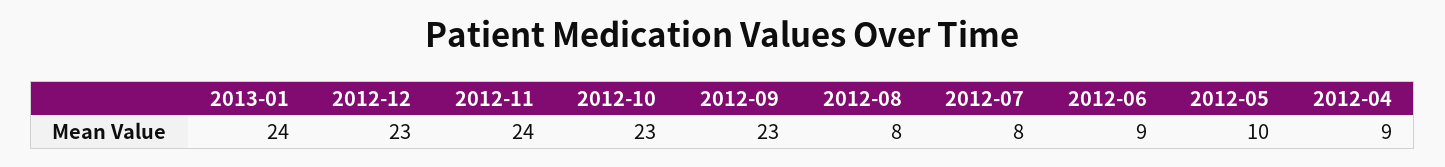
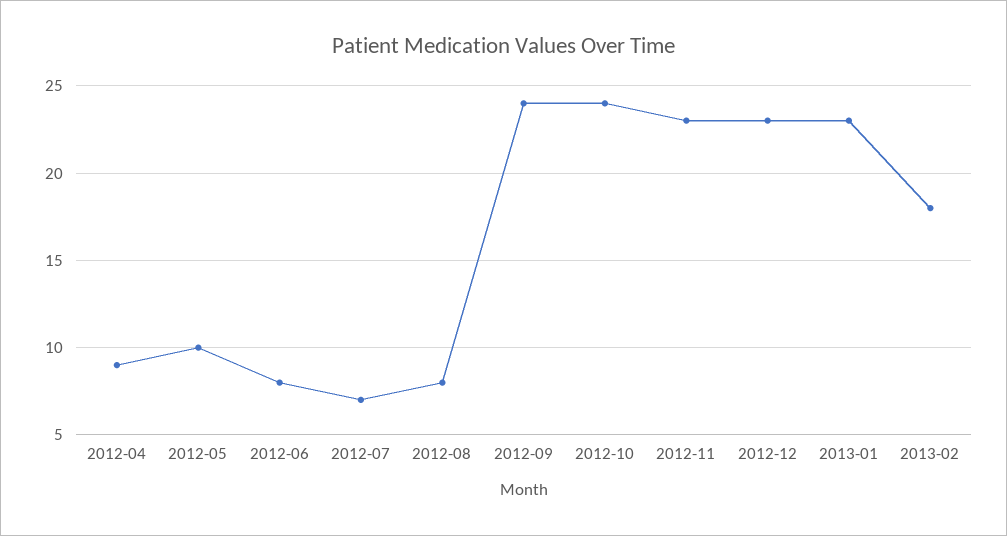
2013-01: 24 -> 23
2012-11: 24 -> 23
2012-10: 23 -> 24
2012-09: 23 -> 24
2012-07: 8 -> 7
2012-06: 9 -> 8
2013-02: none -> 18

